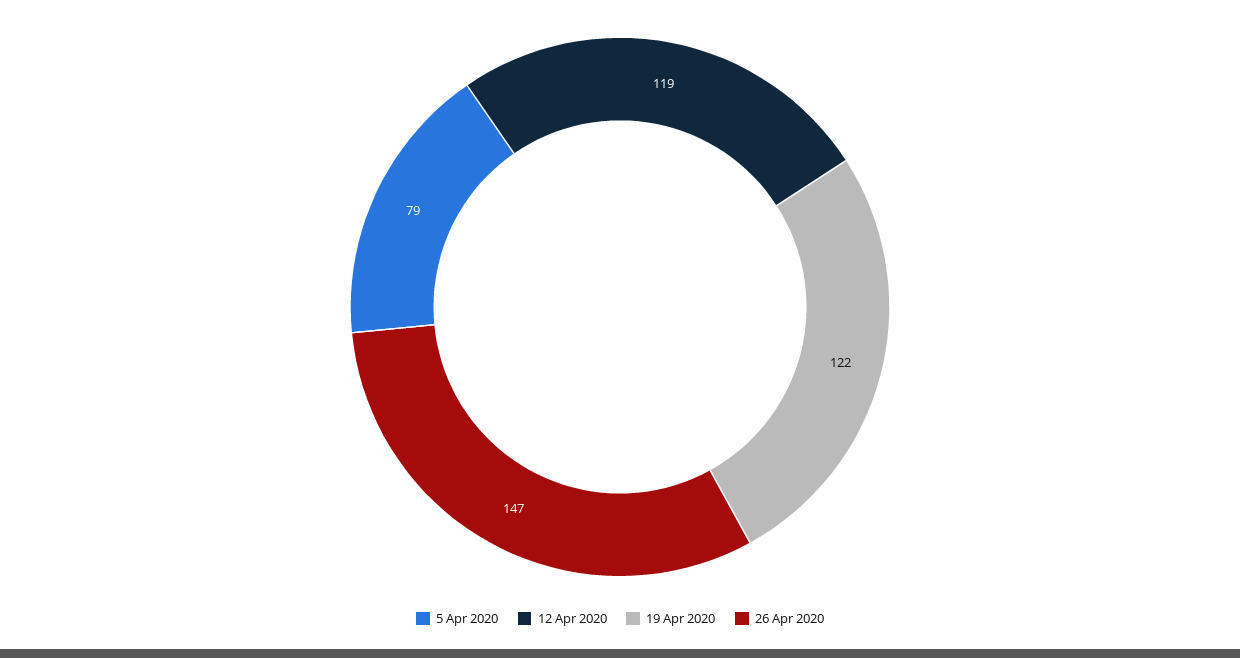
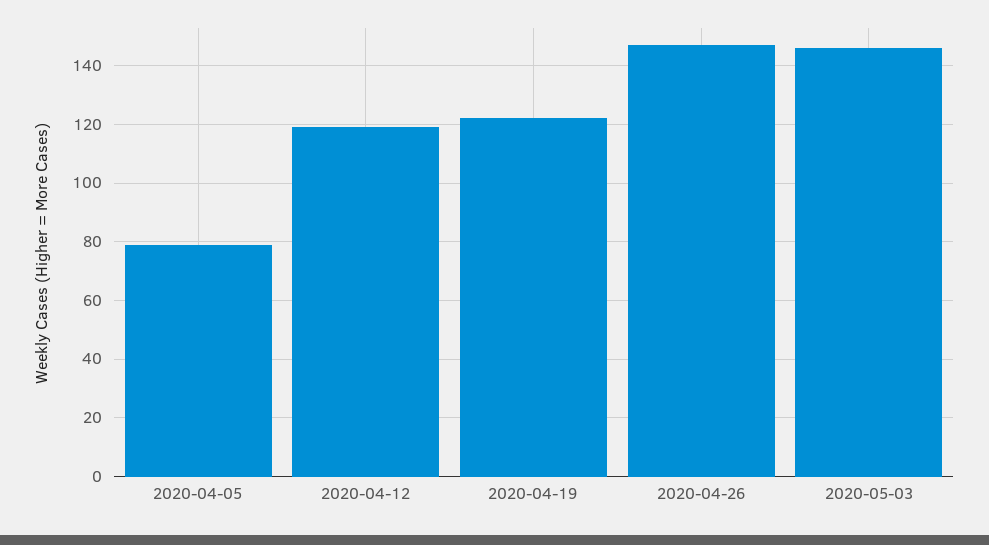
2020-05-03: none -> 145

